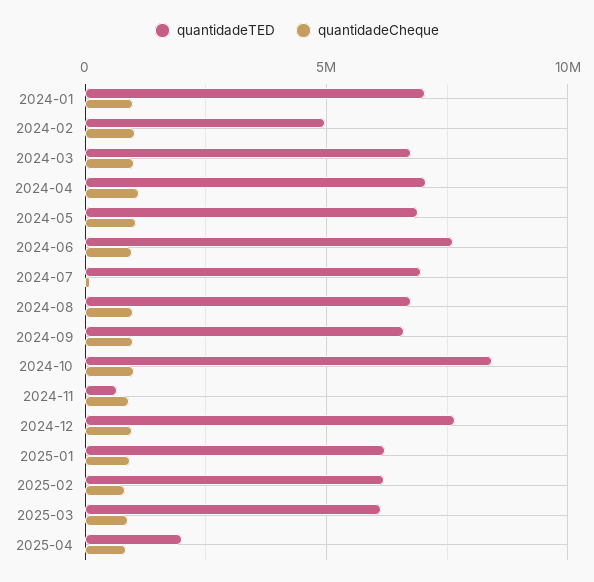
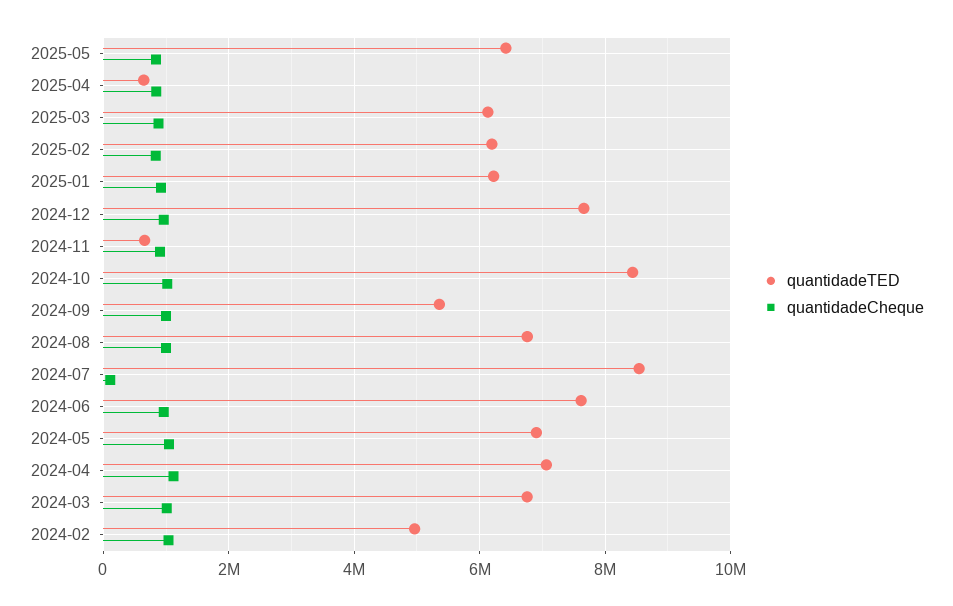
quantidadeTED, 2024-01: 7000000 -> none
quantidadeCheque, 2024-01: 1000000 -> none
quantidadeTED, 2024-07: 7000000 -> 8600000
quantidadeTED, 2024-09: 6500000 -> 5400000
quantidadeTED, 2025-04: 2000000 -> 600000
quantidadeTED, 2025-05: none -> 6400000
quantidadeCheque, 2025-05: none -> 800000

